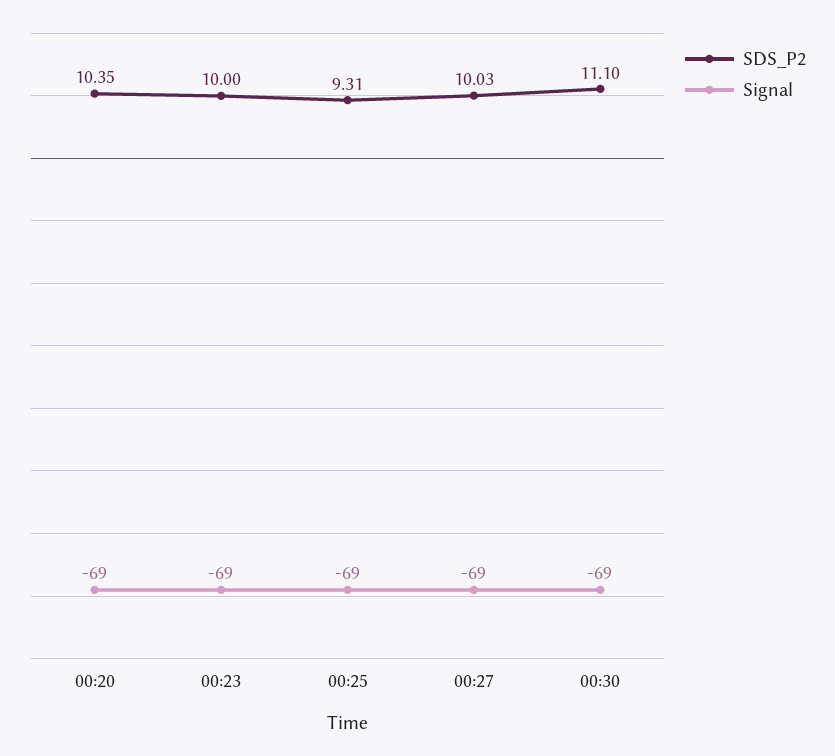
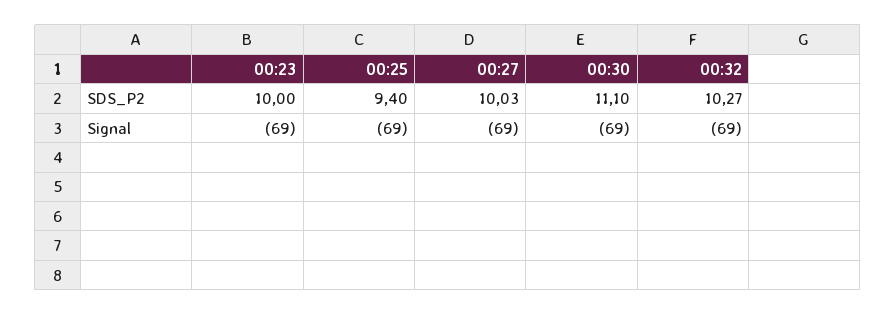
SDS_P2, 00:20: 10.35 -> none
Signal, 00:20: -69 -> none
SDS_P2, 00:25: 9.31 -> 9.4
SDS_P2, 00:32: none -> 10.27
Signal, 00:32: none -> -69

